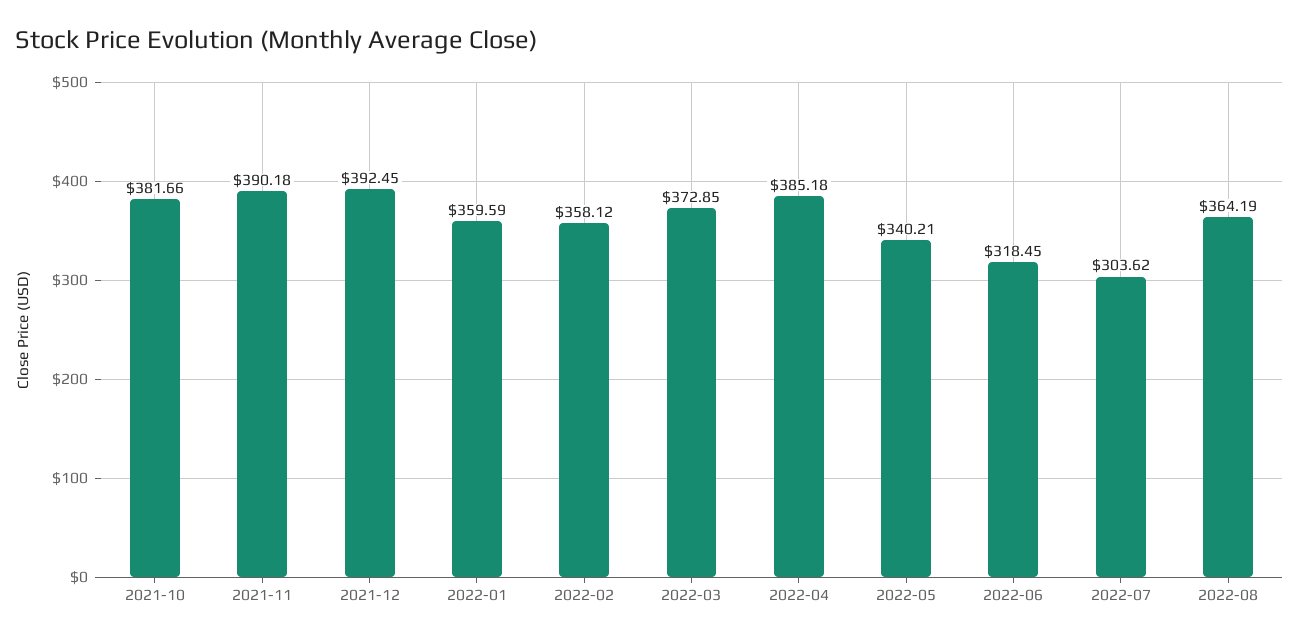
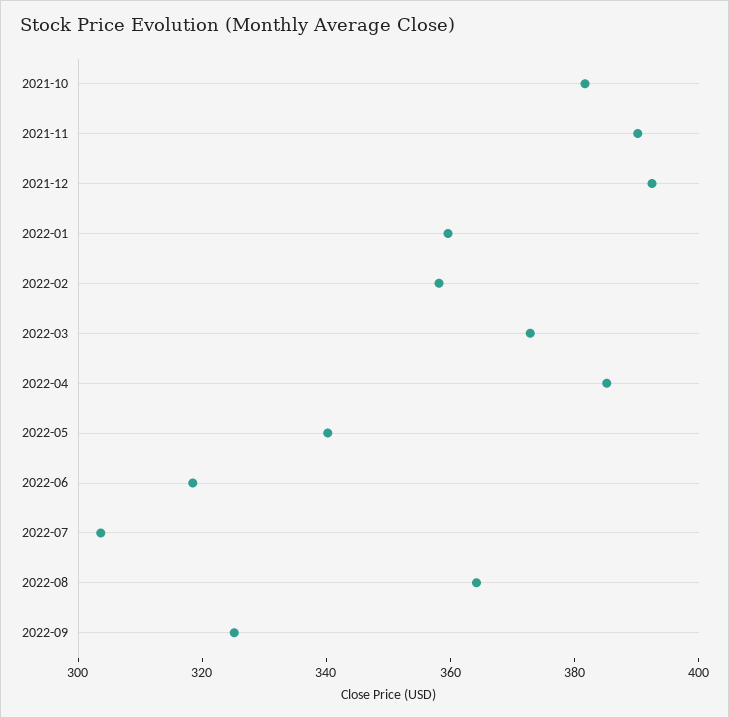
2022-09: none -> 325

